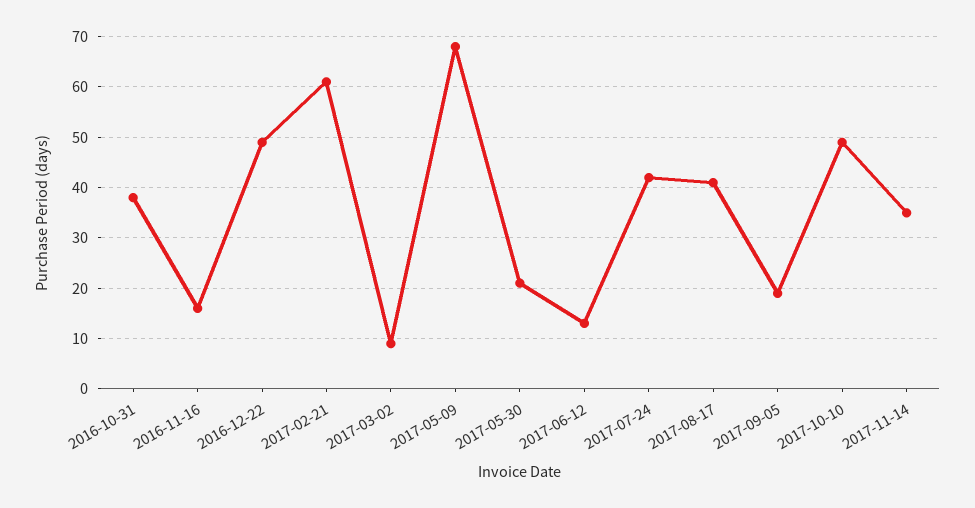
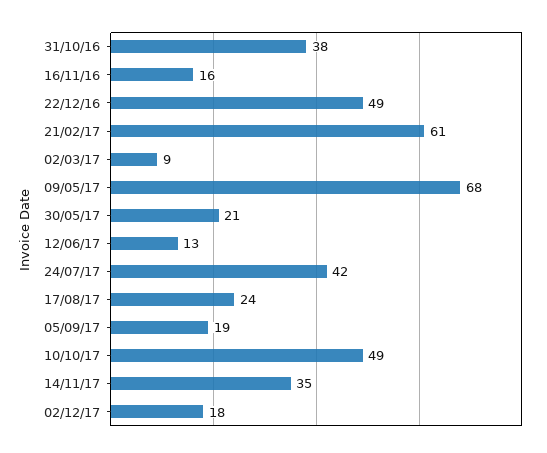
2017-08-17: 40 -> 24
02/12/17: none -> 18

